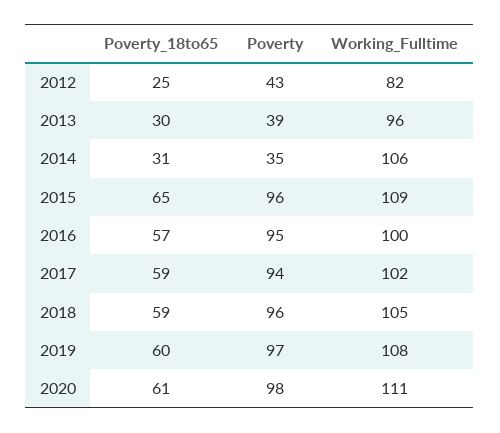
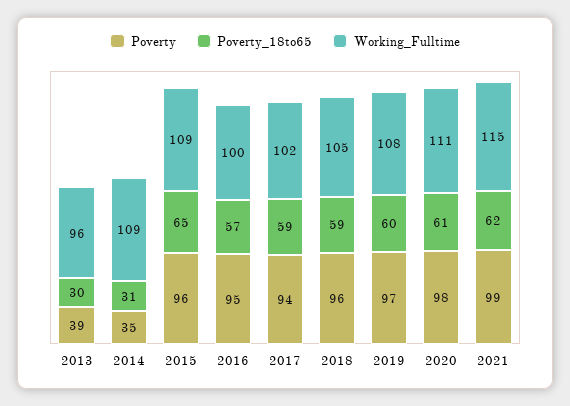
Poverty_18to65, 2012: 25 -> none
Poverty, 2012: 43 -> none
Working_Fulltime, 2012: 82 -> none
Working_Fulltime, 2014: 106 -> 109
Poverty, 2021: none -> 99
Poverty_18to65, 2021: none -> 62
Working_Fulltime, 2021: none -> 115

